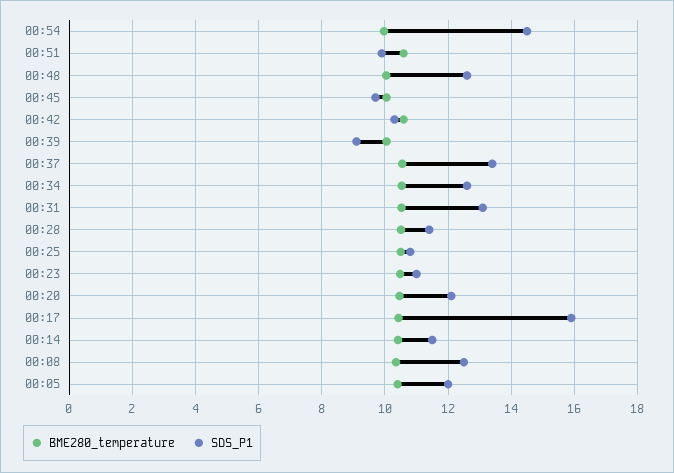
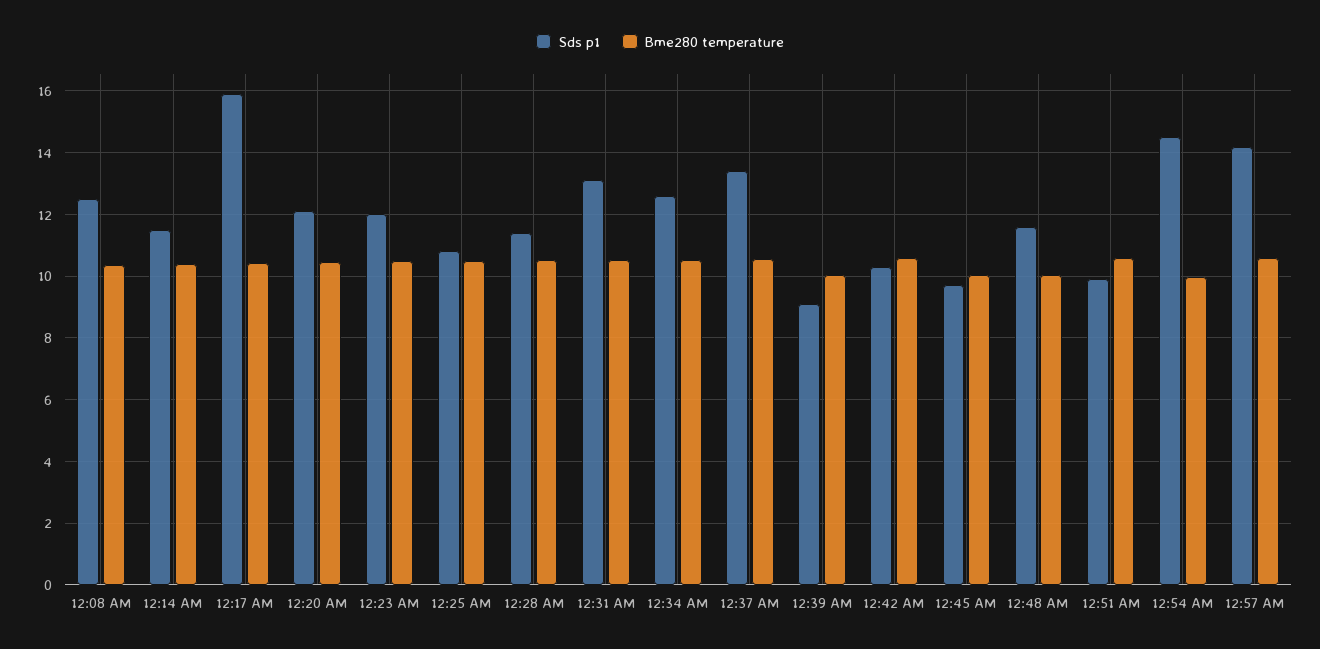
SDS_P1, 00:48: 12.6 -> 11.6
SDS_P1, 00:23: 11 -> 12
BME280_temperature, 00:05: 10.4 -> none
SDS_P1, 00:05: 12 -> none
SDS_P1, 12:57 AM: none -> 14.2
BME280_temperature, 12:57 AM: none -> 10.6

